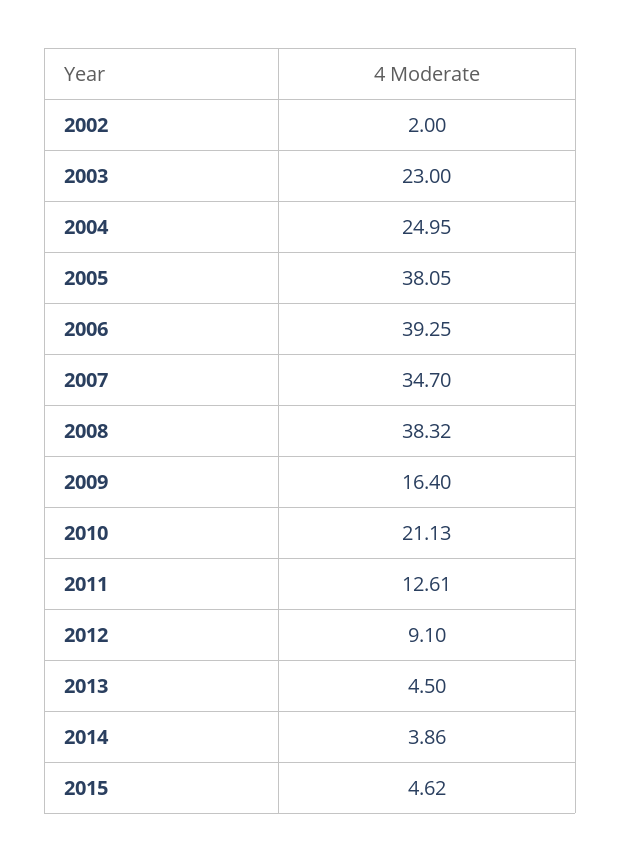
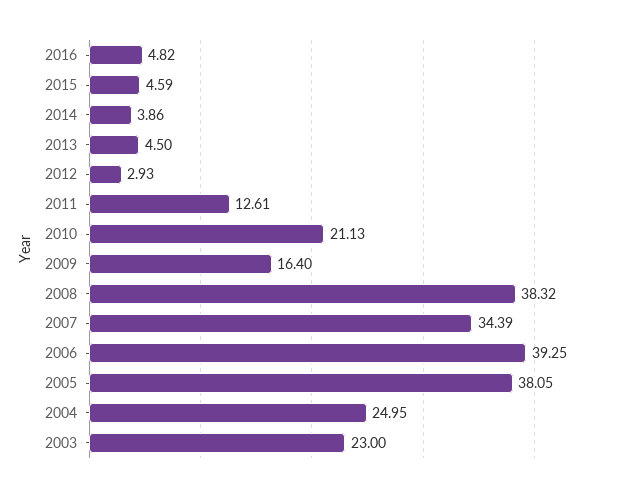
2002: 2 -> none
2007: 34.7 -> 34.39
2012: 9.1 -> 2.93
2015: 4.62 -> 4.59
2016: none -> 4.82

